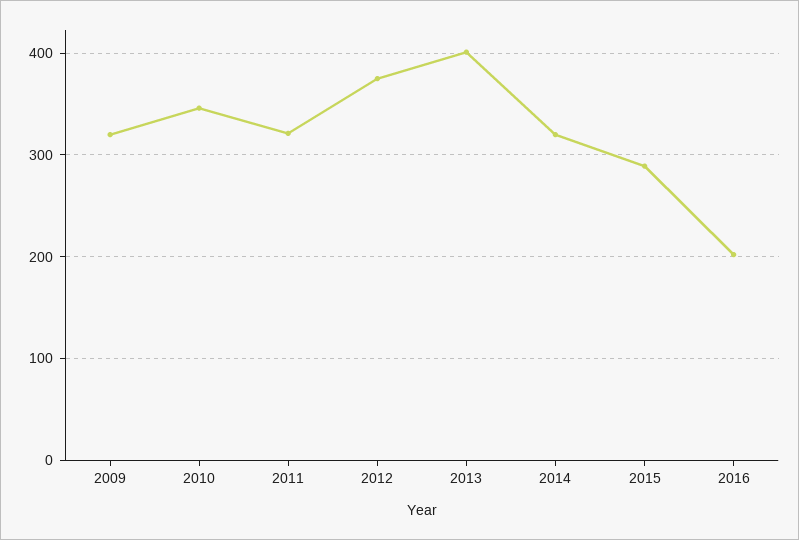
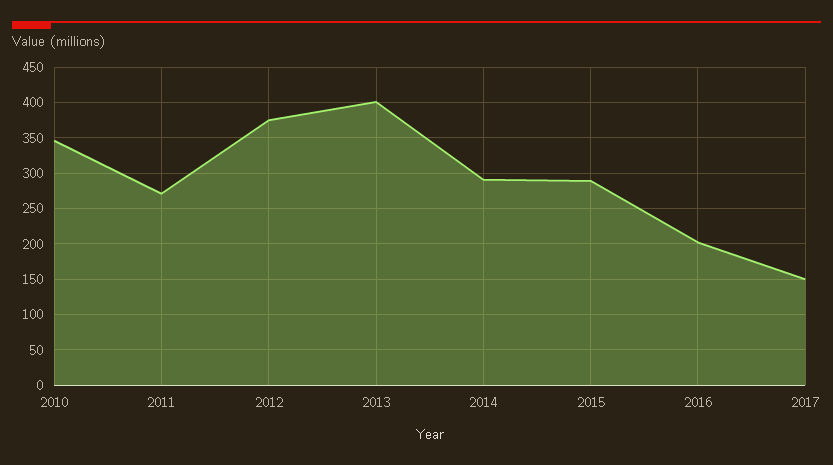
2009: 320 -> none
2011: 320 -> 270
2014: 320 -> 290
2017: none -> 150

